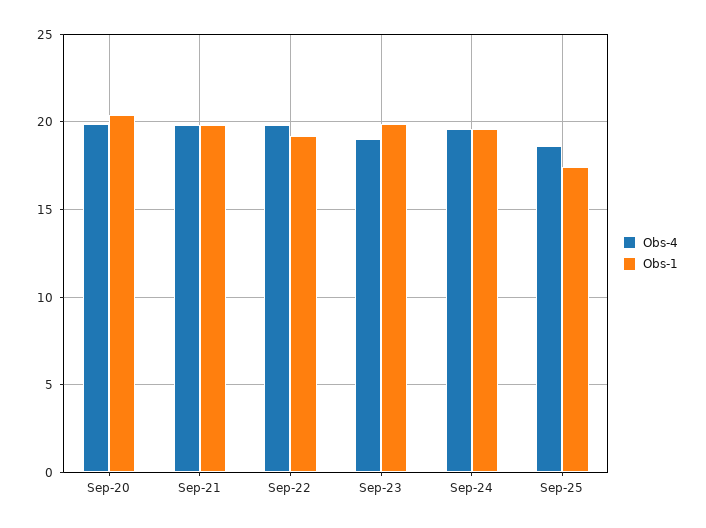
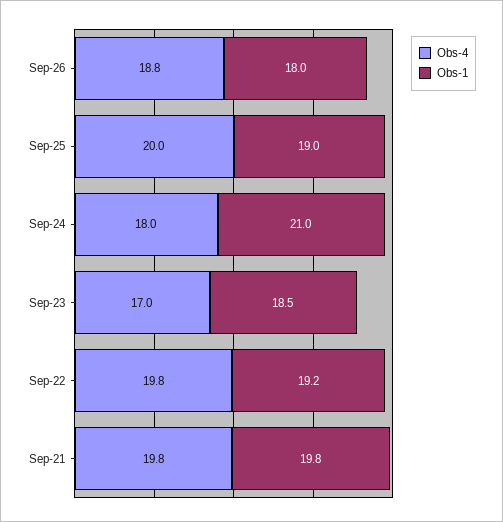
Obs-4, Sep-20: 20 -> none
Obs-1, Sep-20: 20.5 -> none
Obs-4, Sep-23: 19 -> 17
Obs-1, Sep-23: 20 -> 18.5
Obs-4, Sep-24: 19.5 -> 18
Obs-1, Sep-24: 19.5 -> 21
Obs-4, Sep-25: 18.5 -> 20
Obs-1, Sep-25: 17.5 -> 19
Obs-4, Sep-26: none -> 18.8
Obs-1, Sep-26: none -> 18

